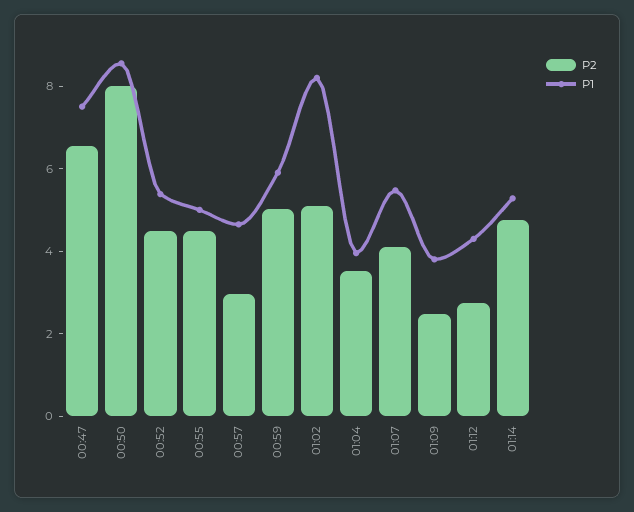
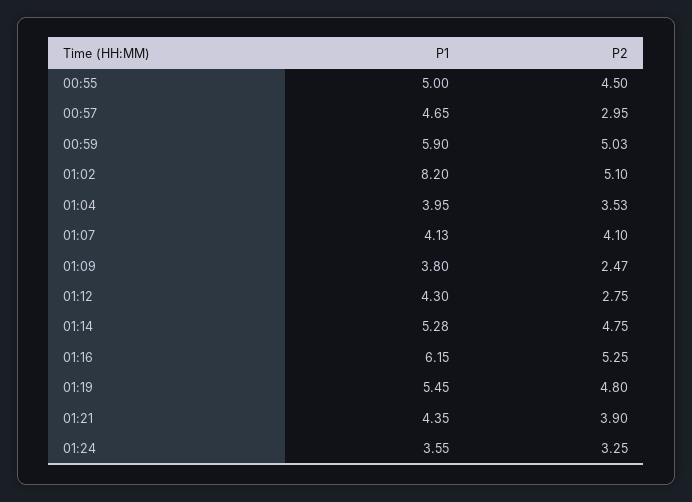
P2, 00:47: 6.5 -> none
P1, 00:47: 7.5 -> none
P2, 00:50: 8 -> none
P1, 00:50: 8.5 -> none
P2, 00:52: 4.5 -> none
P1, 00:52: 5.5 -> none
P1, 01:07: 5.5 -> 4.13
P1, 01:16: none -> 6.15
P2, 01:16: none -> 5.25
P1, 01:19: none -> 5.45
P2, 01:19: none -> 4.8
P1, 01:21: none -> 4.35
P2, 01:21: none -> 3.9
P1, 01:24: none -> 3.55
P2, 01:24: none -> 3.25

